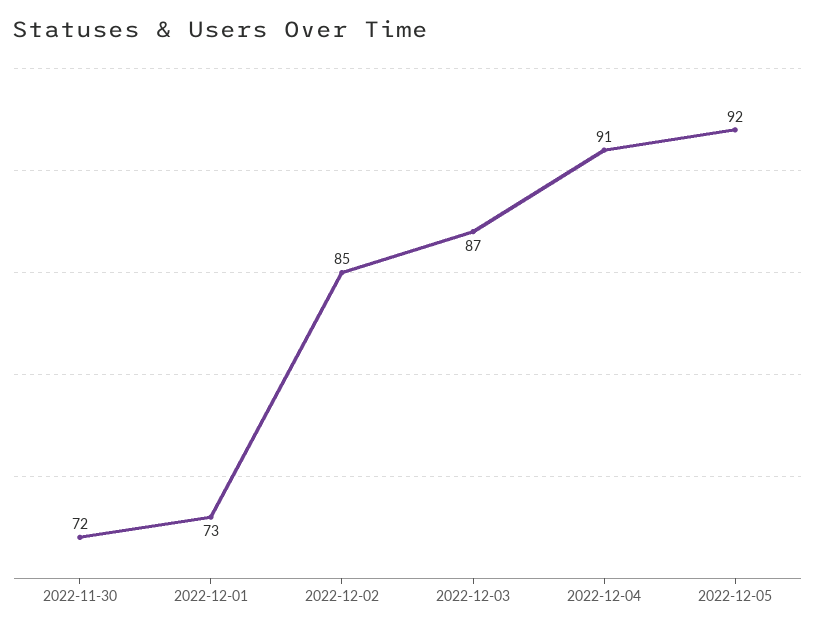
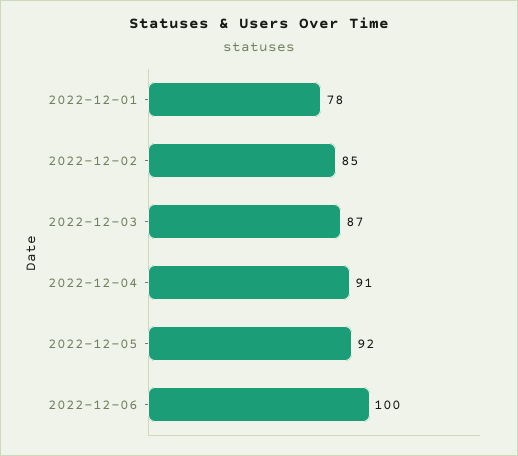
2022-11-30: 72 -> none
2022-12-01: 73 -> 78
2022-12-06: none -> 100

